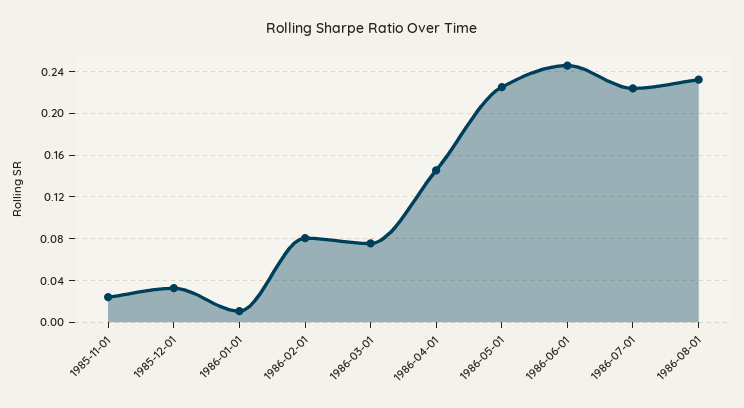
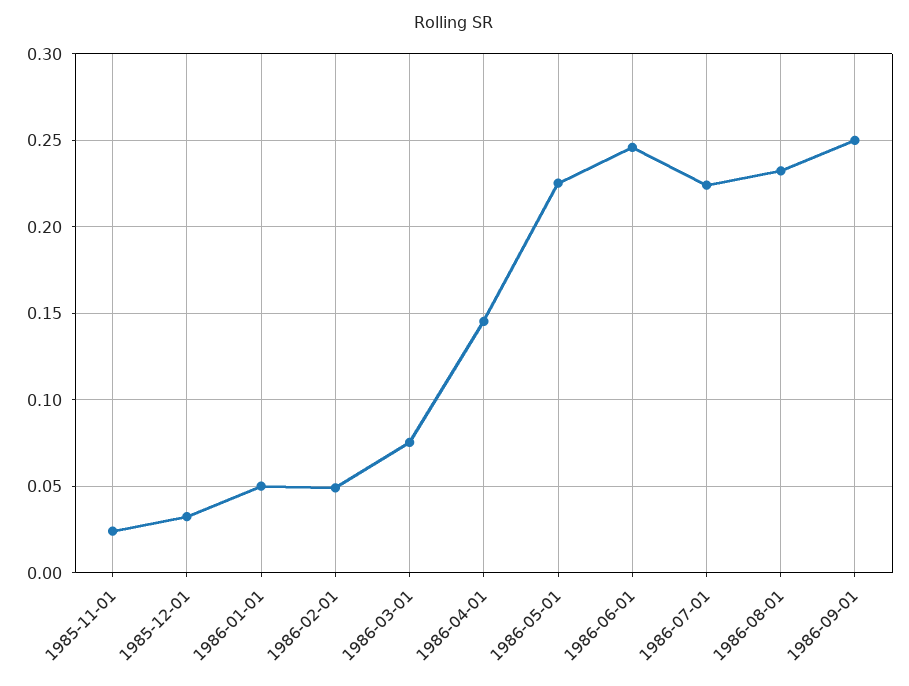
1986-01-01: 0.01 -> 0.05
1986-02-01: 0.08 -> 0.05
1986-09-01: none -> 0.25

